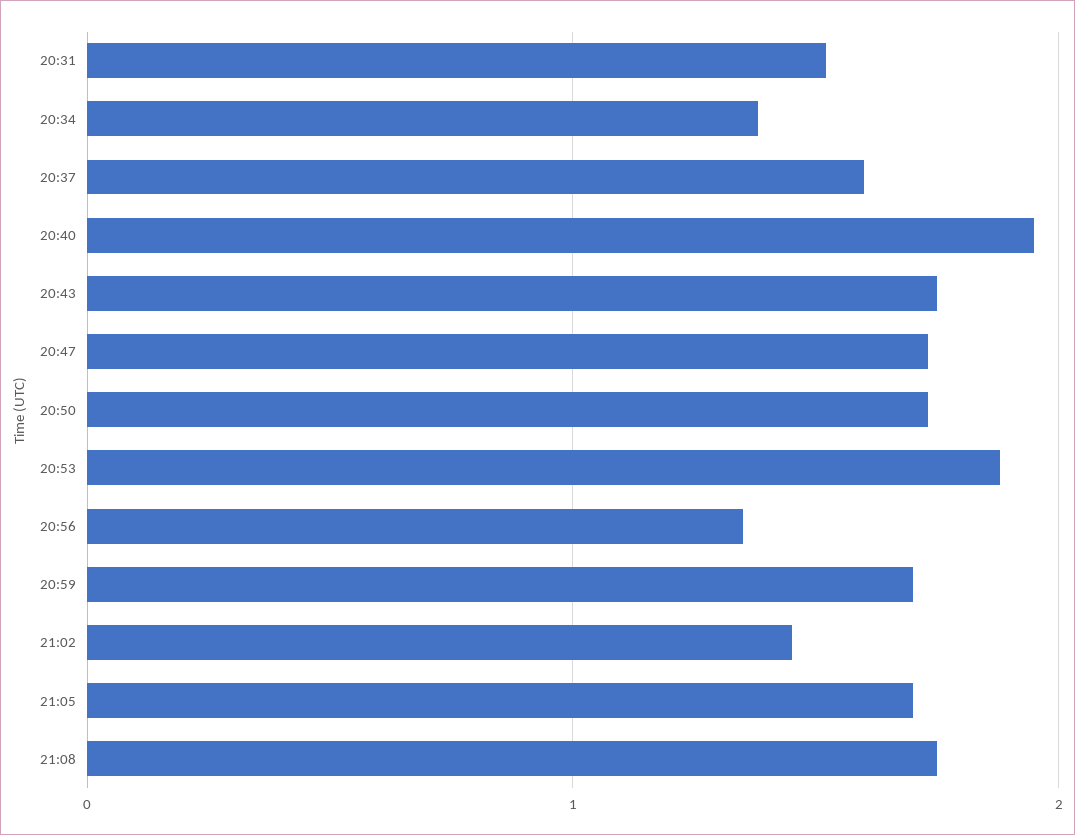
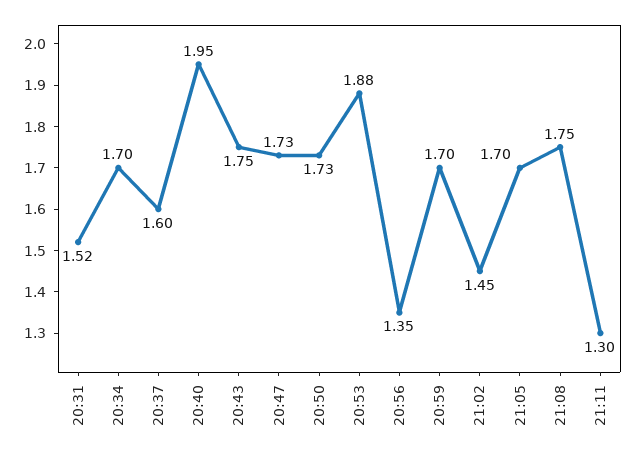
20:34: 1.4 -> 1.7
21:11: none -> 1.3

